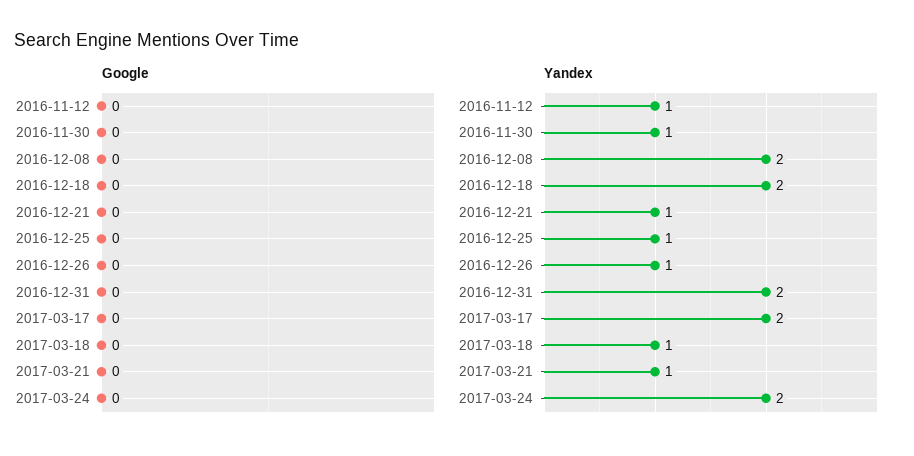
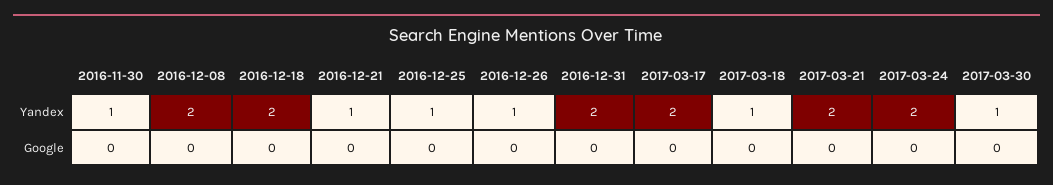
Google, 2016-11-12: 0 -> none
Yandex, 2016-11-12: 1 -> none
Yandex, 2017-03-21: 1 -> 2
Yandex, 2017-03-30: none -> 1
Google, 2017-03-30: none -> 0

